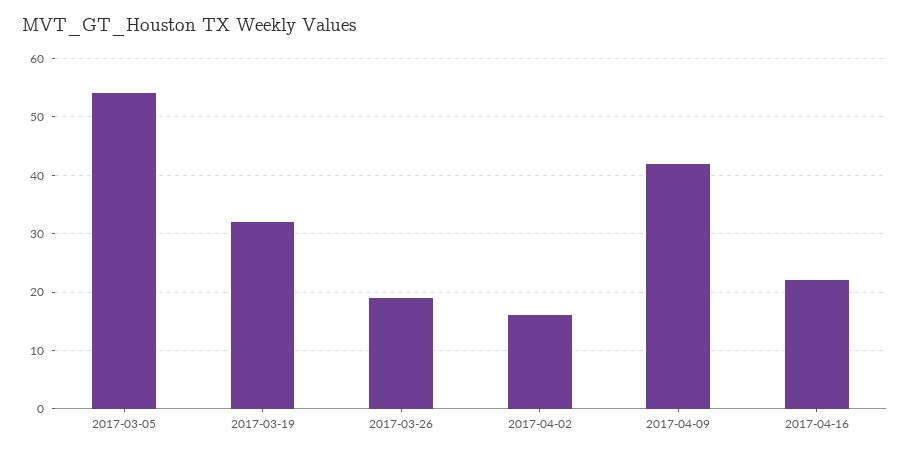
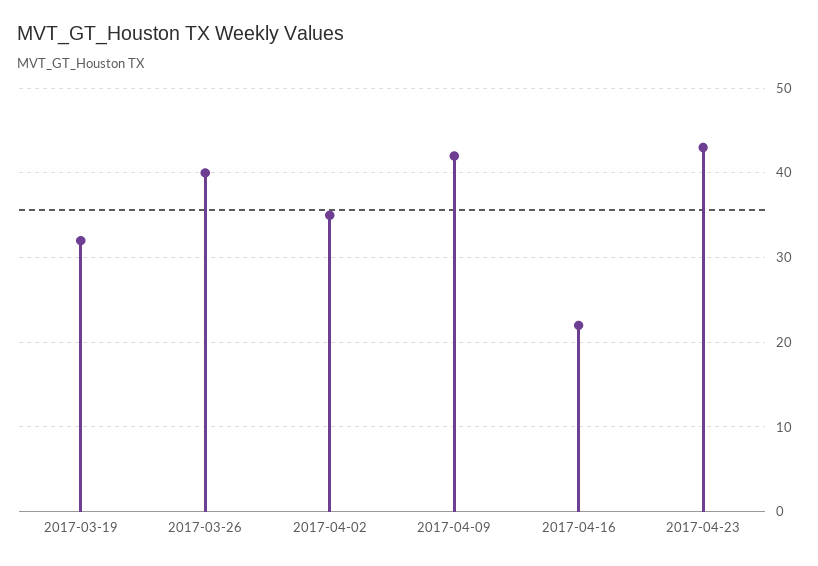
2017-03-05: 55 -> none
2017-03-26: 20 -> 40
2017-04-02: 15 -> 35
2017-04-23: none -> 43

